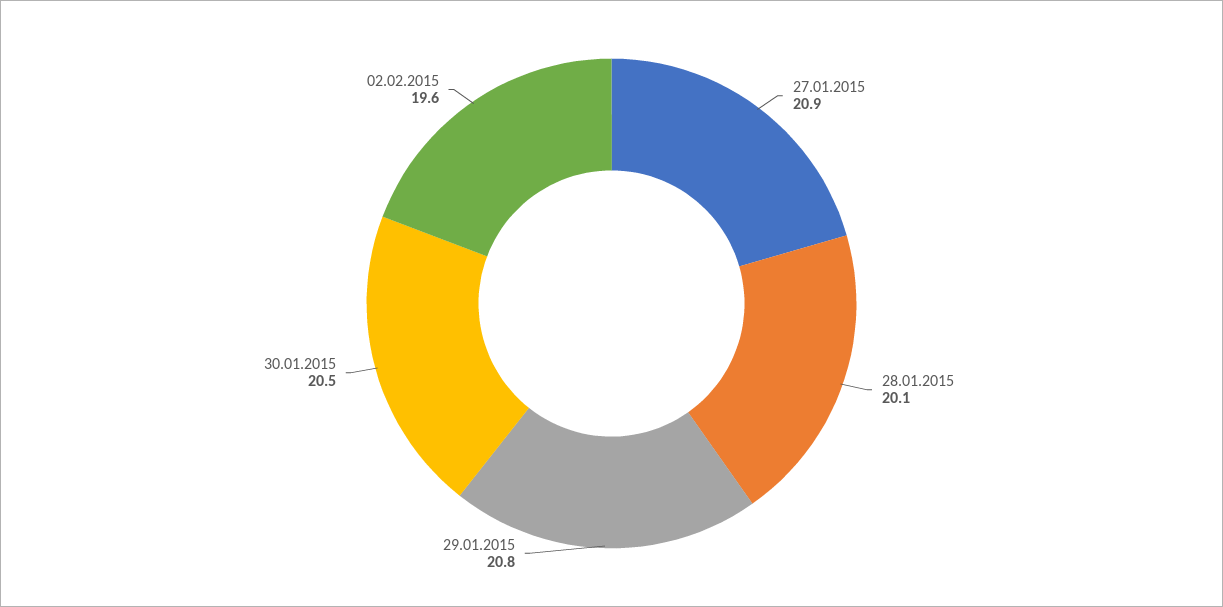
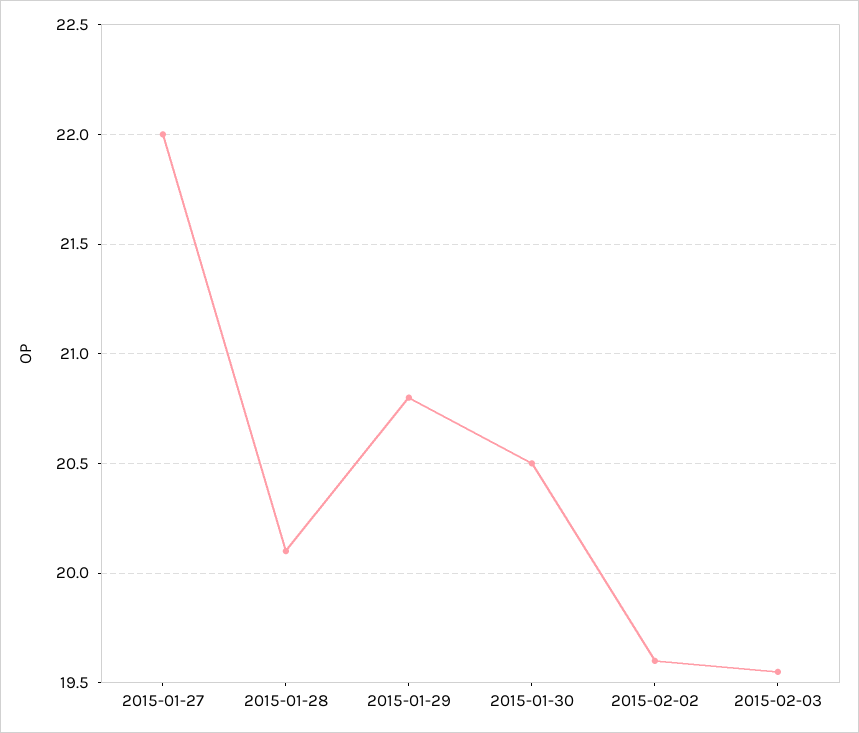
27.01.2015: 20.9 -> 22
2015-02-03: none -> 19.55

